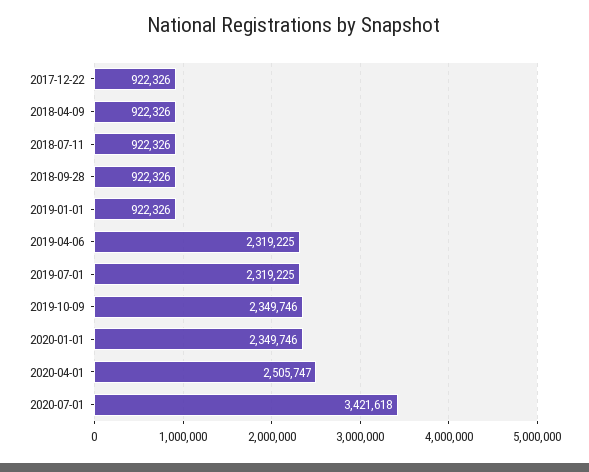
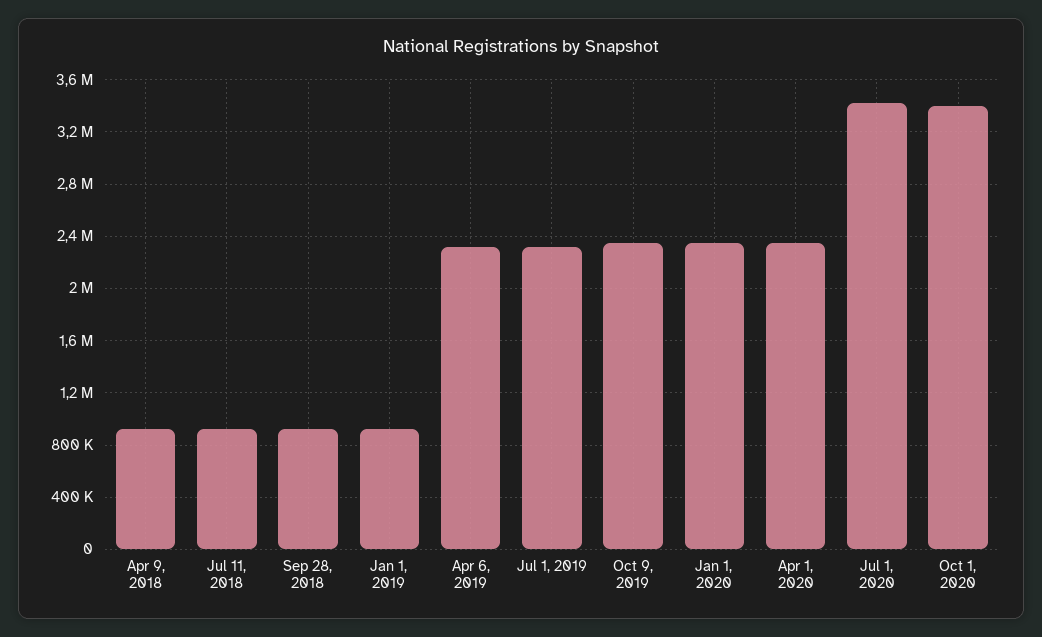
2017-12-22: 922326 -> none
2020-04-01: 2505747 -> 2350000
Oct 1, 2020: none -> 3400000

